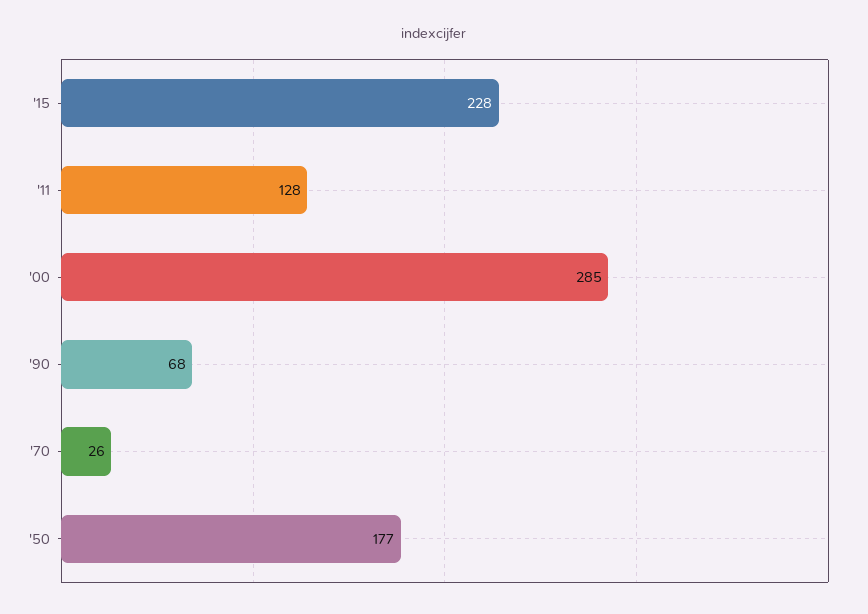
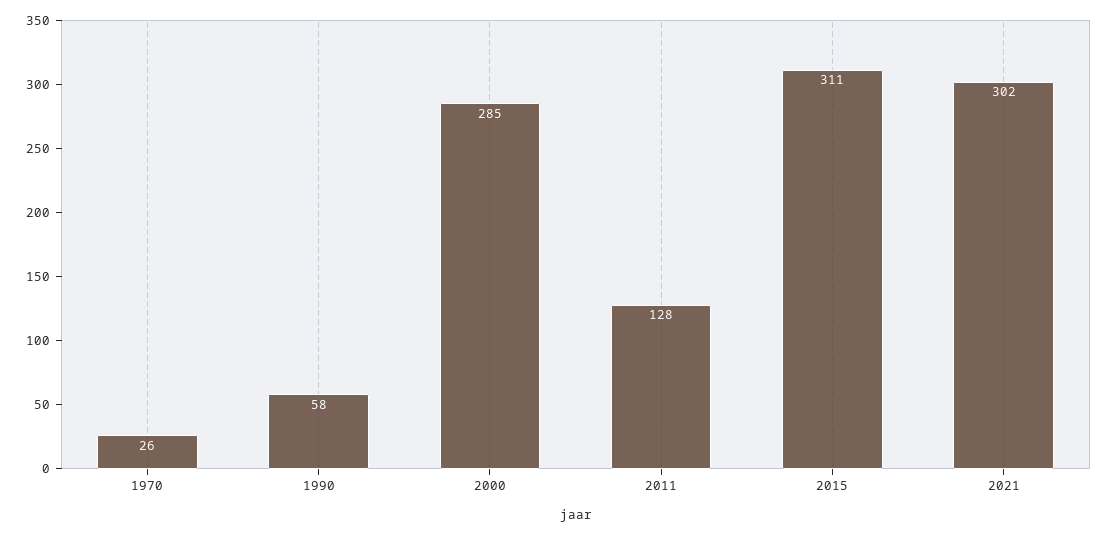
'15: 228 -> 311
'90: 68 -> 58
'50: 177 -> none
2021: none -> 302

